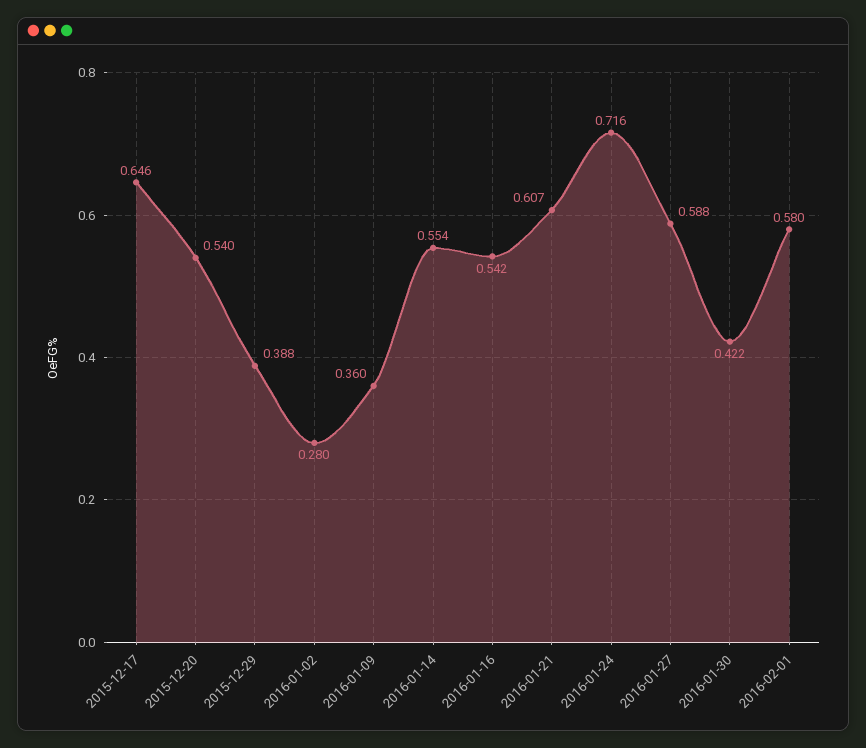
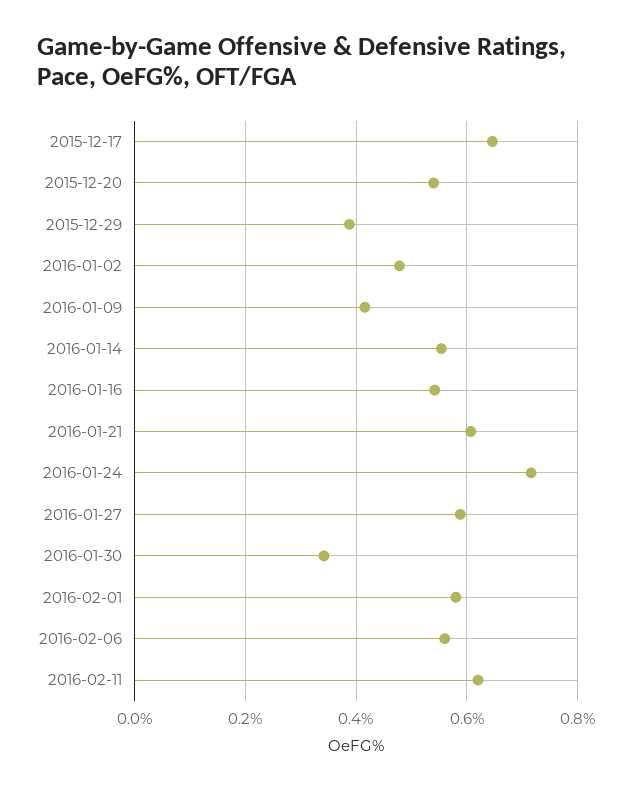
2016-01-02: 0.28 -> 0.48
2016-01-09: 0.36 -> 0.42
2016-01-30: 0.422 -> 0.34
2016-02-06: none -> 0.56
2016-02-11: none -> 0.62

